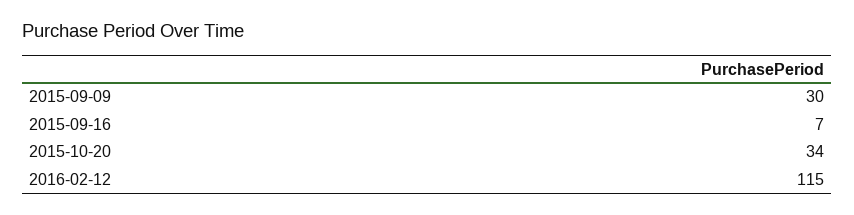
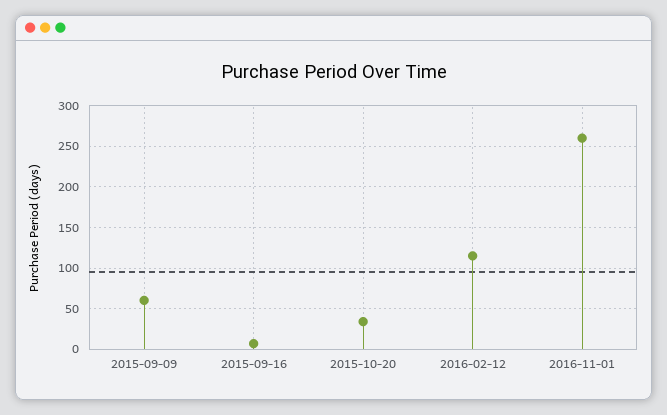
2015-09-09: 30 -> 60
2016-11-01: none -> 260

